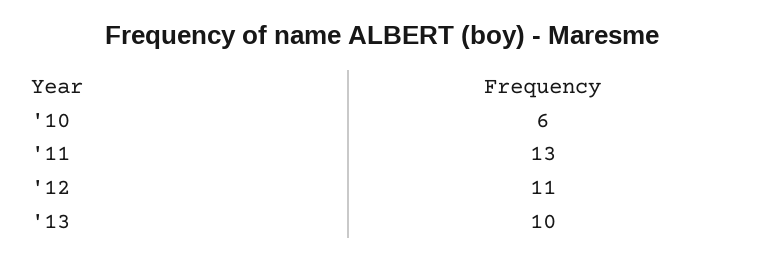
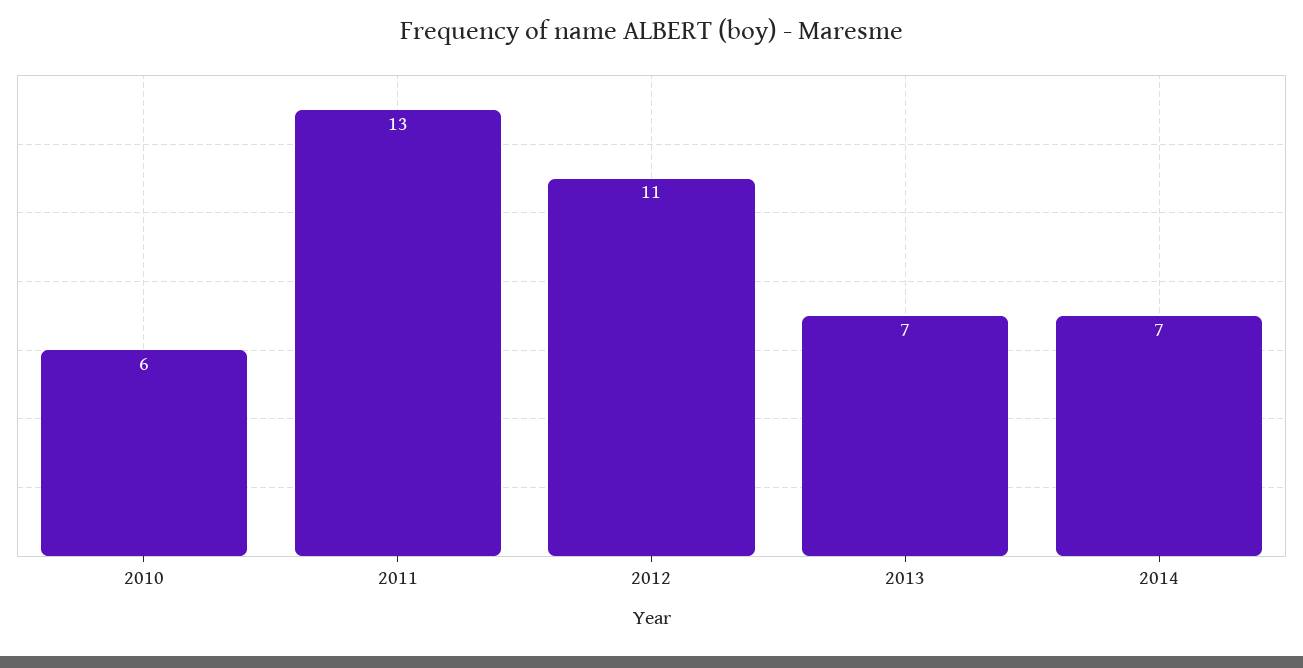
'13: 10 -> 7
2014: none -> 7

